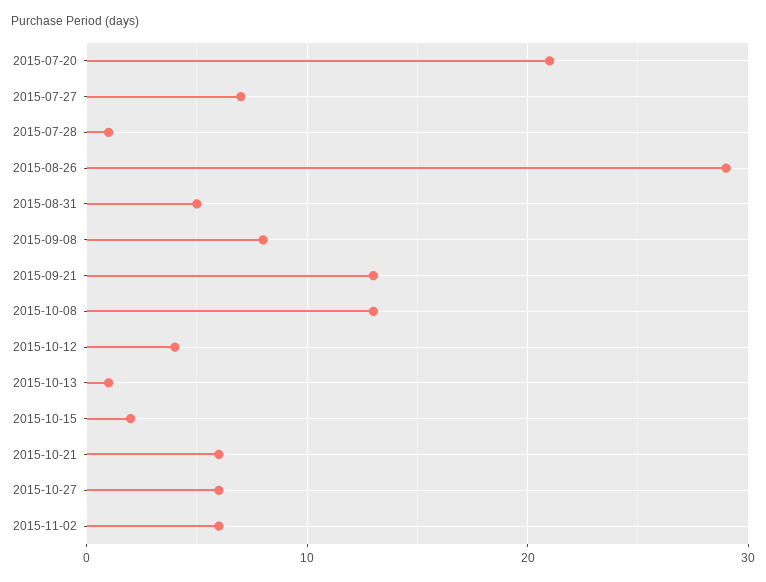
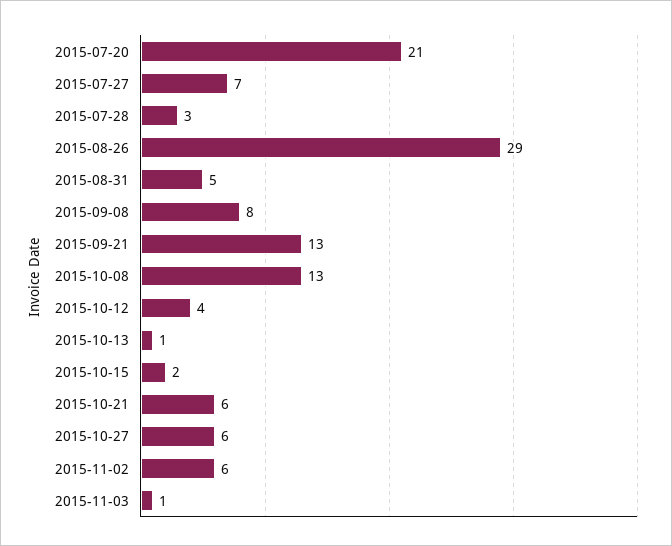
2015-07-28: 1 -> 3
2015-11-03: none -> 1

